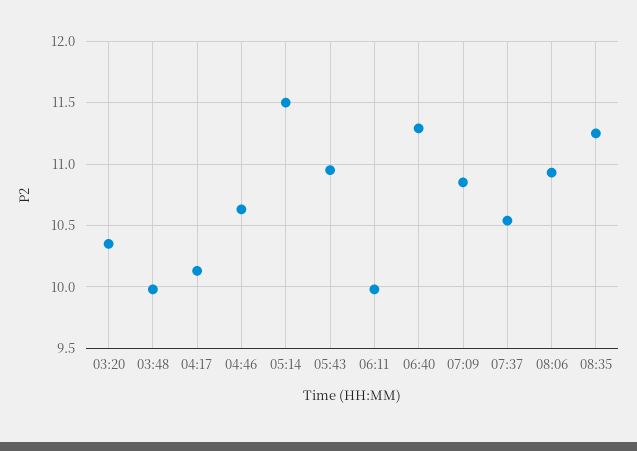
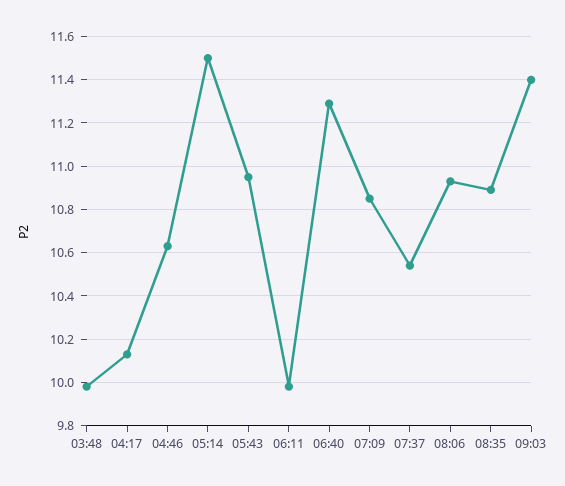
03:20: 10.35 -> none
08:35: 11.25 -> 10.9
09:03: none -> 11.4

